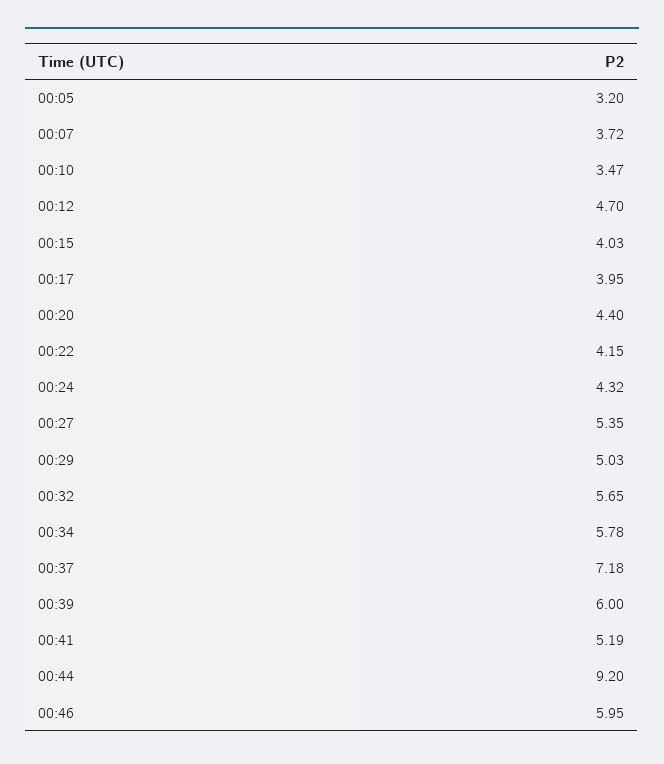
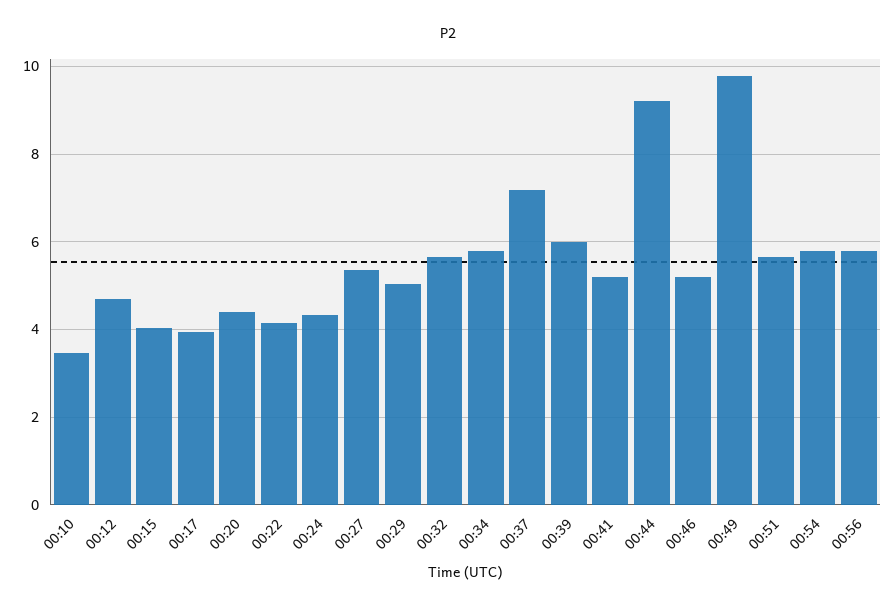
00:05: 3.2 -> none
00:07: 3.72 -> none
00:46: 5.95 -> 5.2
00:49: none -> 9.8
00:51: none -> 5.6
00:54: none -> 5.8
00:56: none -> 5.8

